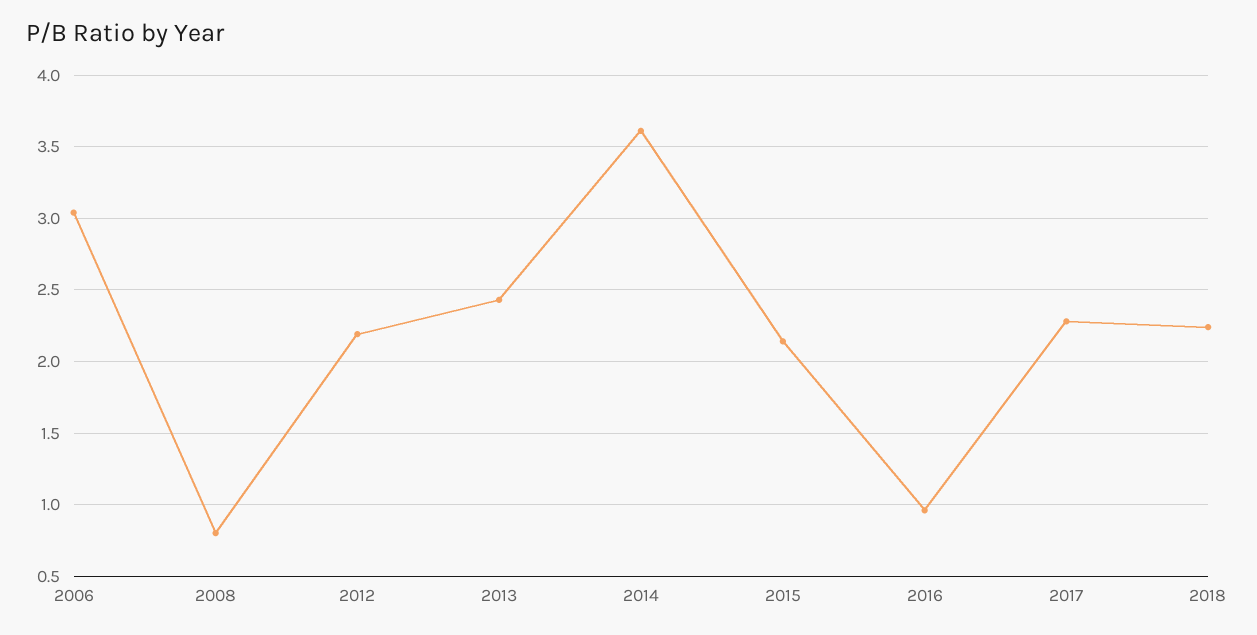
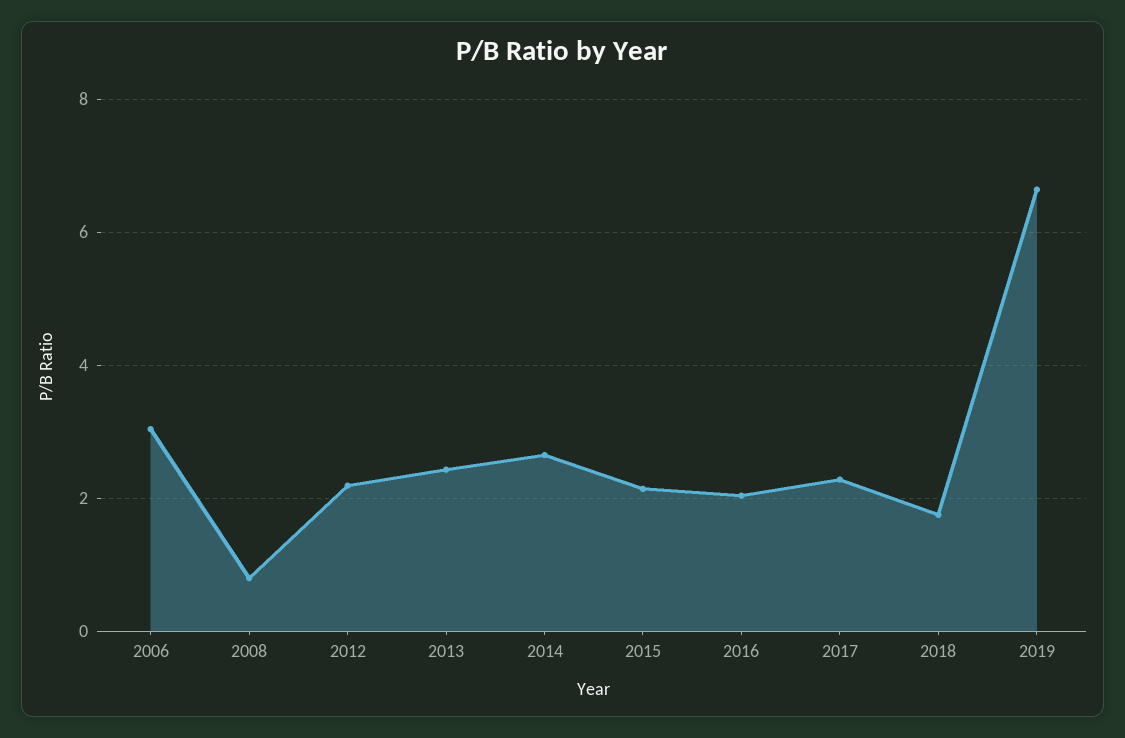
2014: 3.6 -> 2.6
2016: 0.95 -> 2
2018: 2.25 -> 1.8
2019: none -> 6.6

